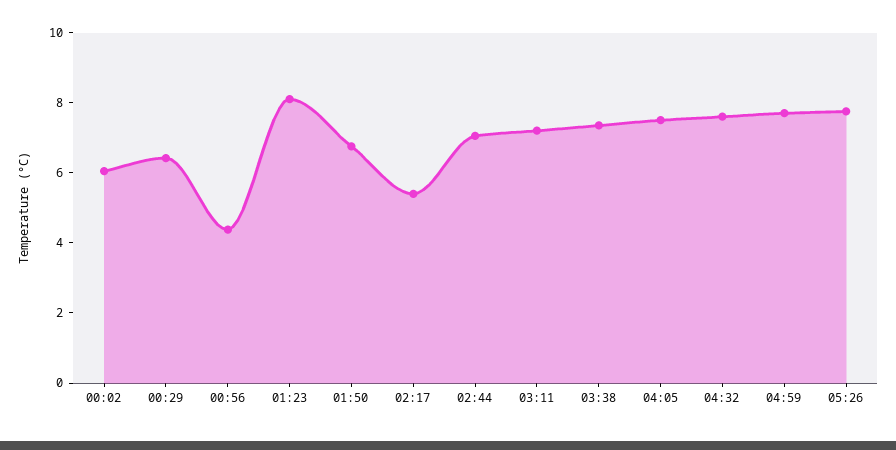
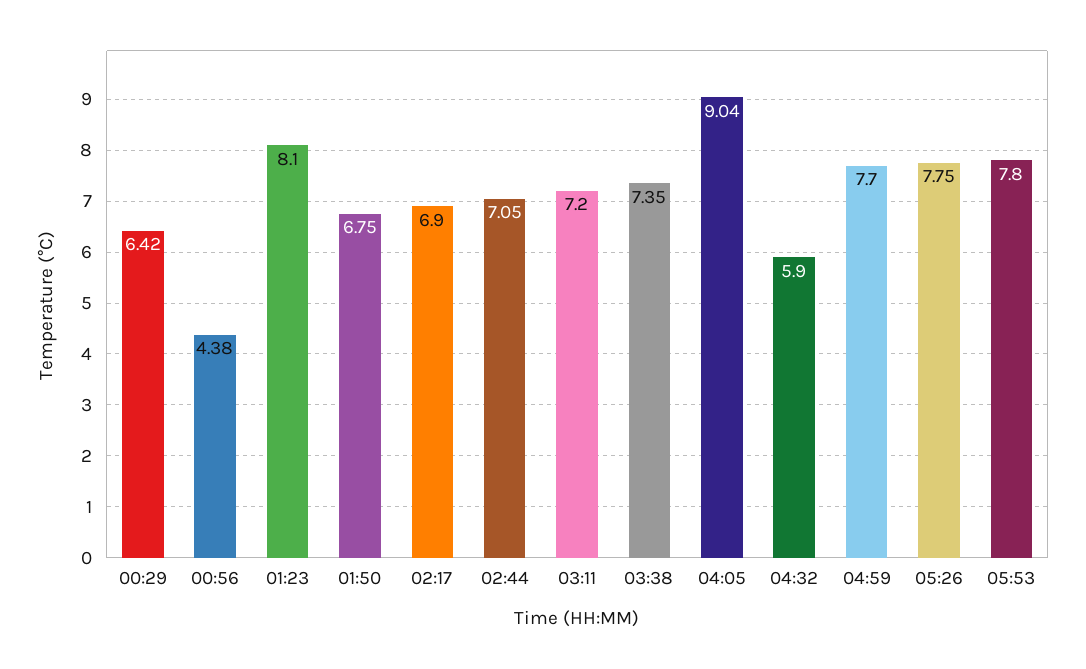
00:02: 6 -> none
02:17: 5.5 -> 6.9
04:05: 7.5 -> 9.04
04:32: 7.5 -> 5.9
05:53: none -> 7.8

